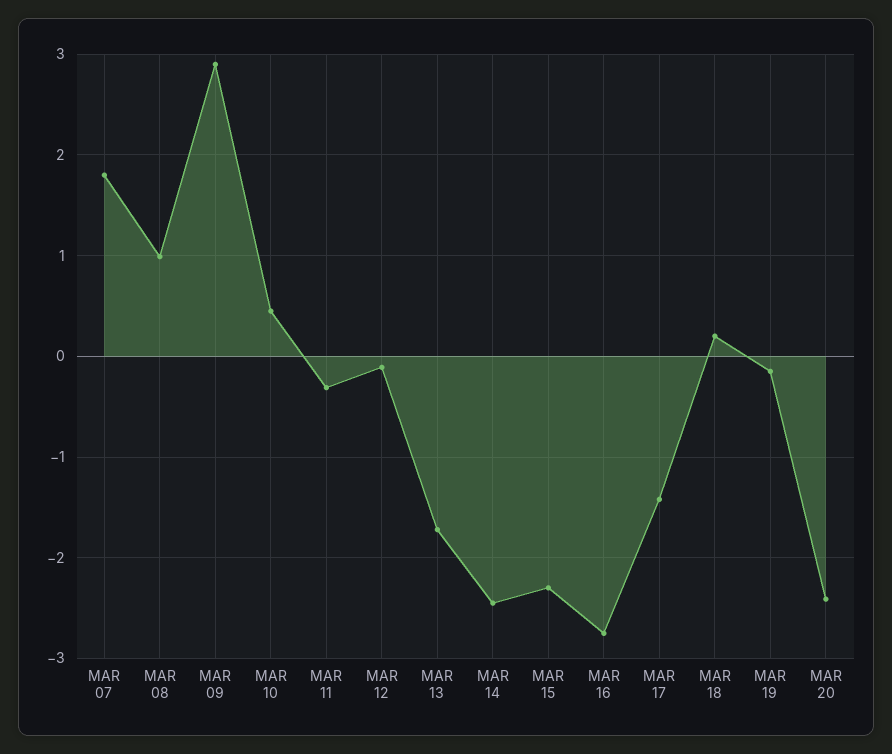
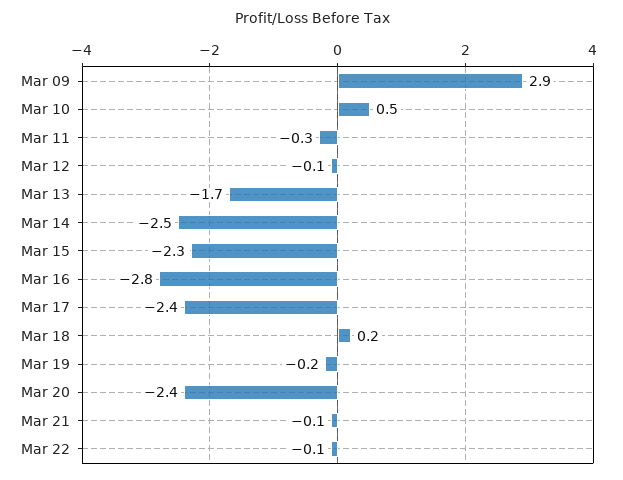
MAR 07: 1.8 -> none
MAR 08: 1 -> none
MAR 17: -1.4 -> -2.4
Mar 21: none -> -0.1
Mar 22: none -> -0.1

